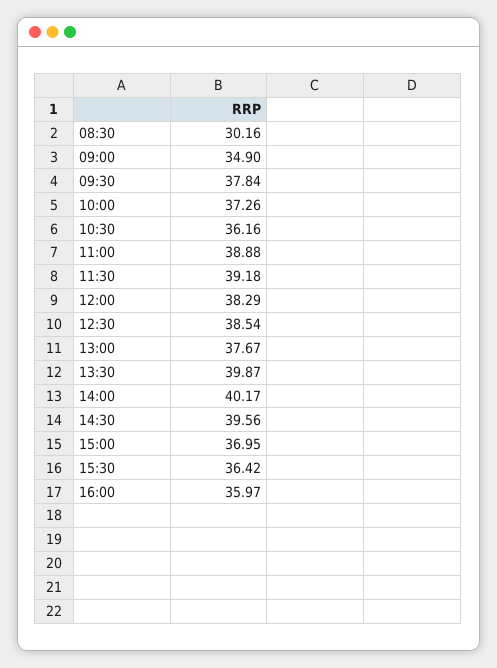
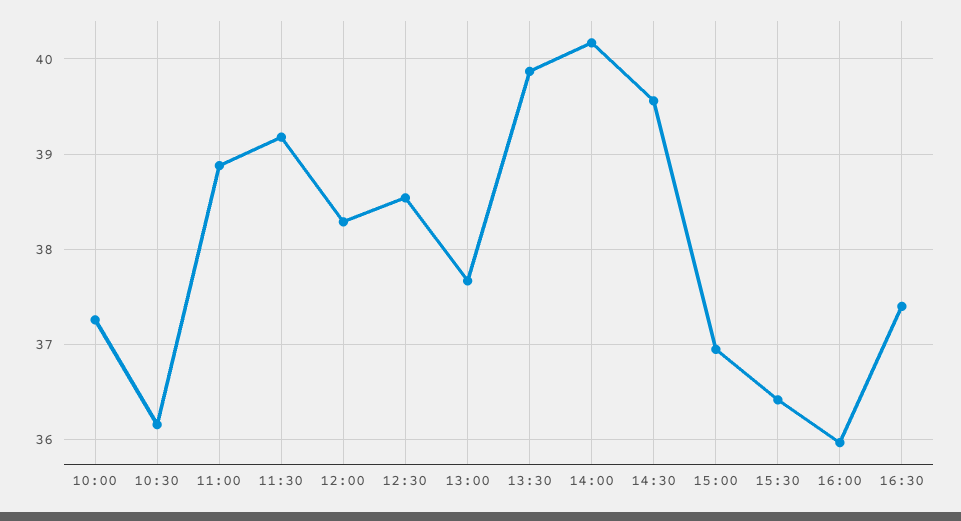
08:30: 30.16 -> none
09:00: 34.9 -> none
09:30: 37.84 -> none
16:30: none -> 37.4

